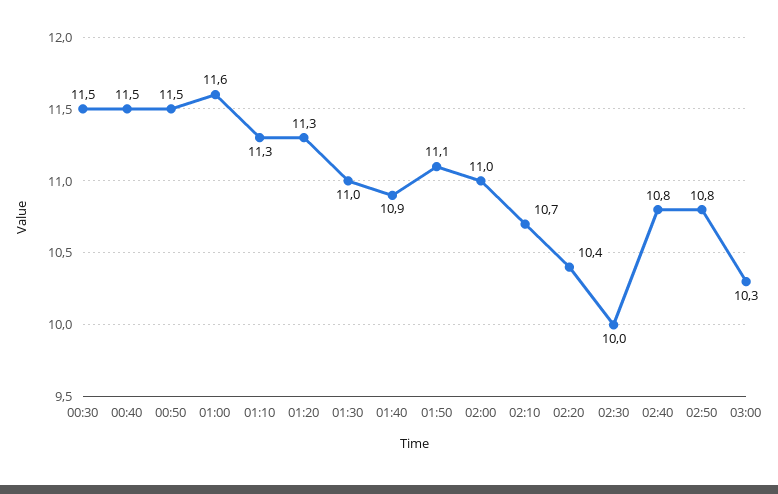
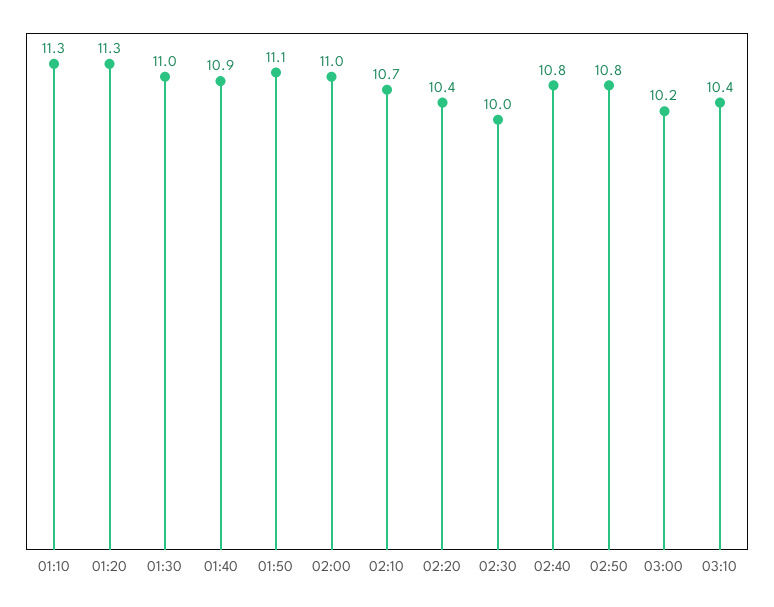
00:30: 11.5 -> none
00:40: 11.5 -> none
00:50: 11.5 -> none
01:00: 11.6 -> none
03:00: 10.3 -> 10.2
03:10: none -> 10.4

